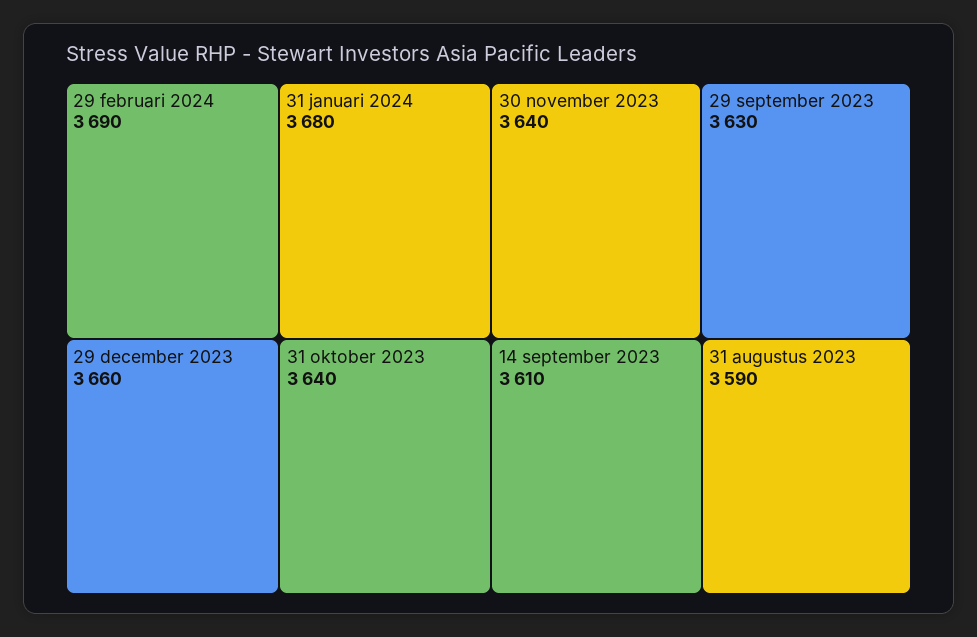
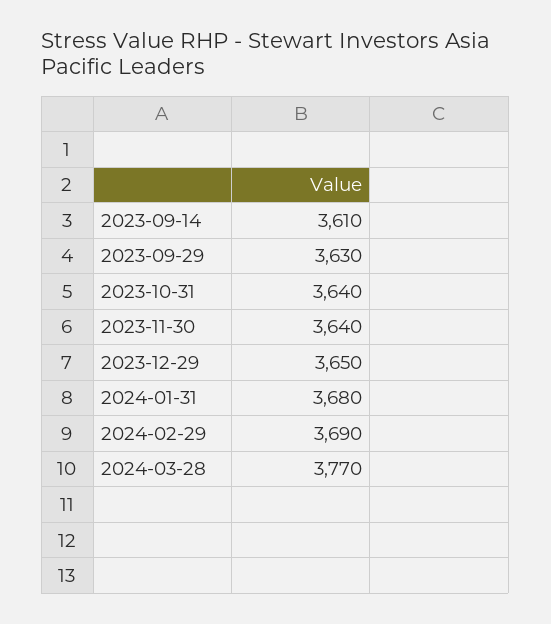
29 december 2023: 3660 -> 3650
31 augustus 2023: 3590 -> none
2024-03-28: none -> 3770

